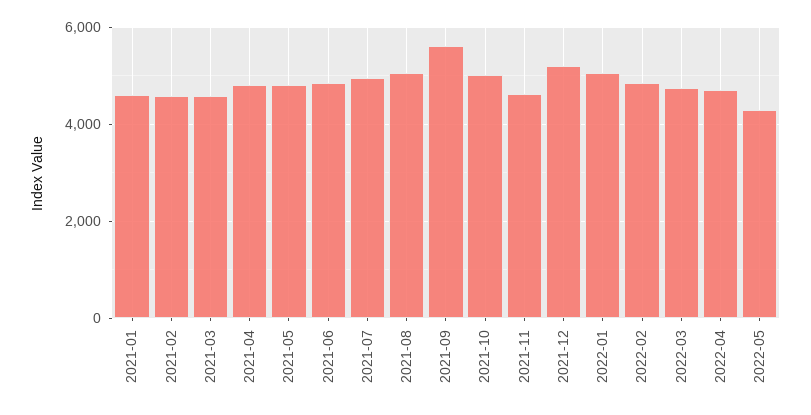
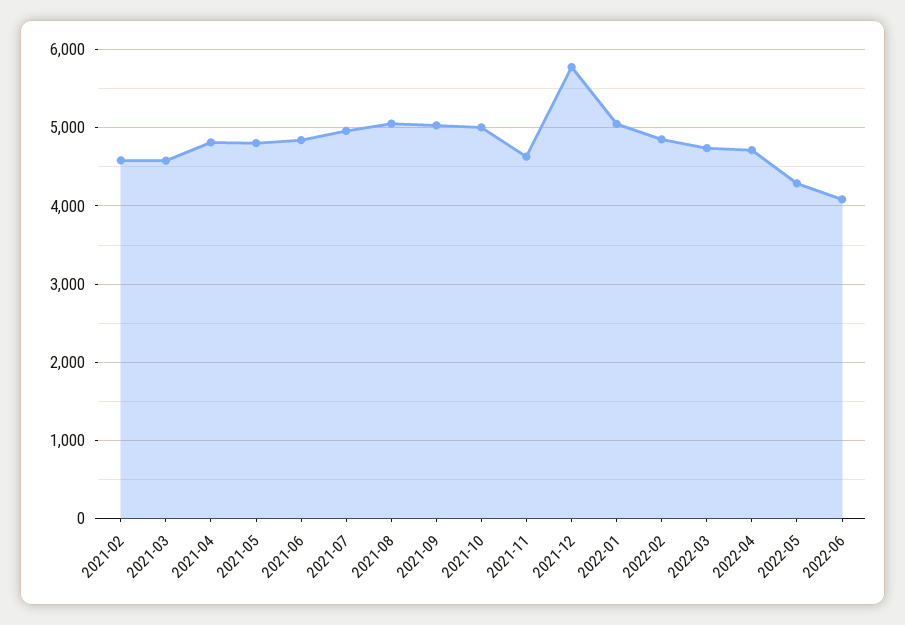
2021-01: 4600 -> none
2021-09: 5600 -> 5000
2021-12: 5200 -> 5800
2022-06: none -> 4100

